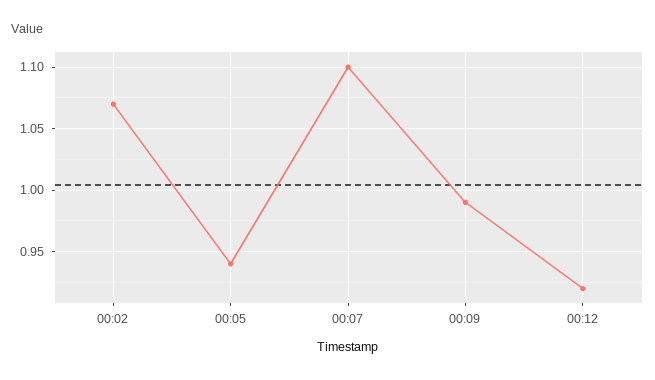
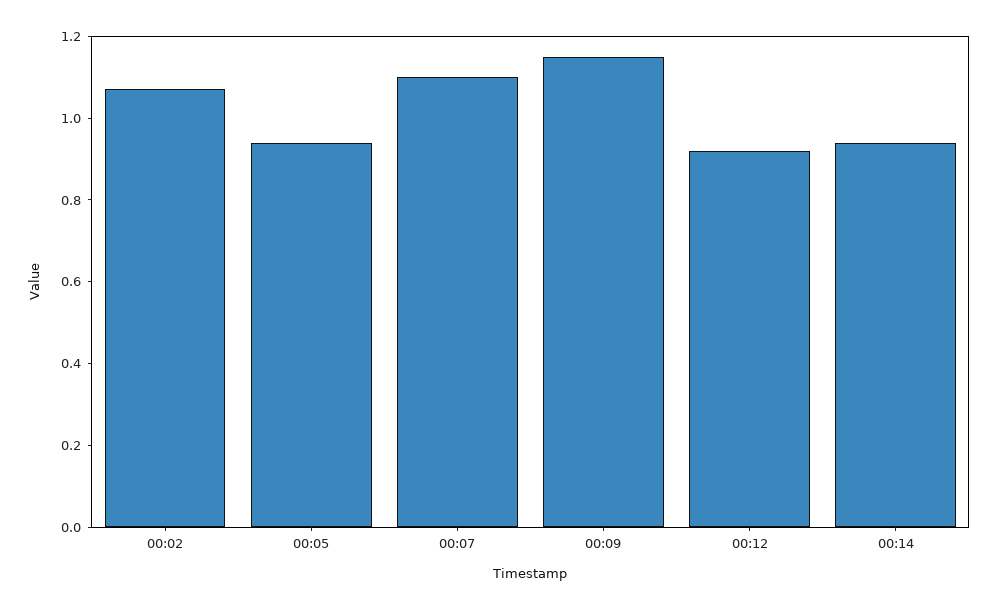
00:09: 0.99 -> 1.15
00:14: none -> 0.95

